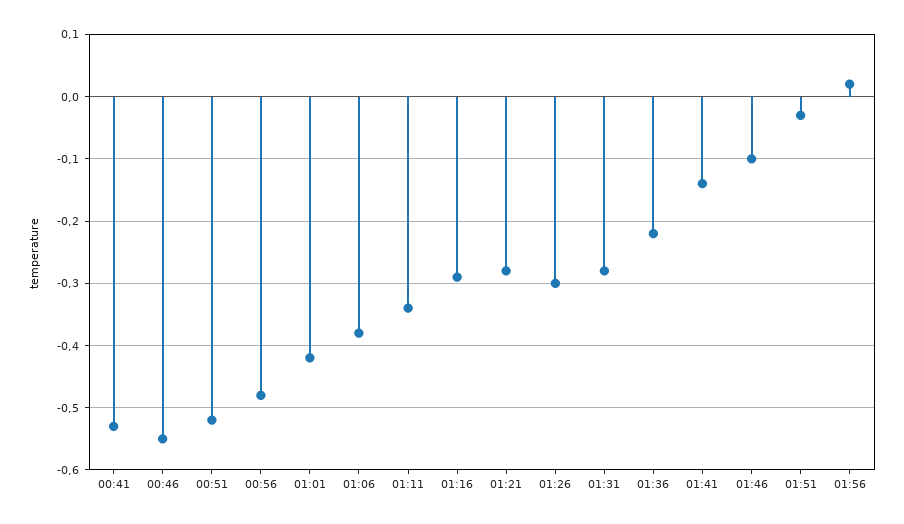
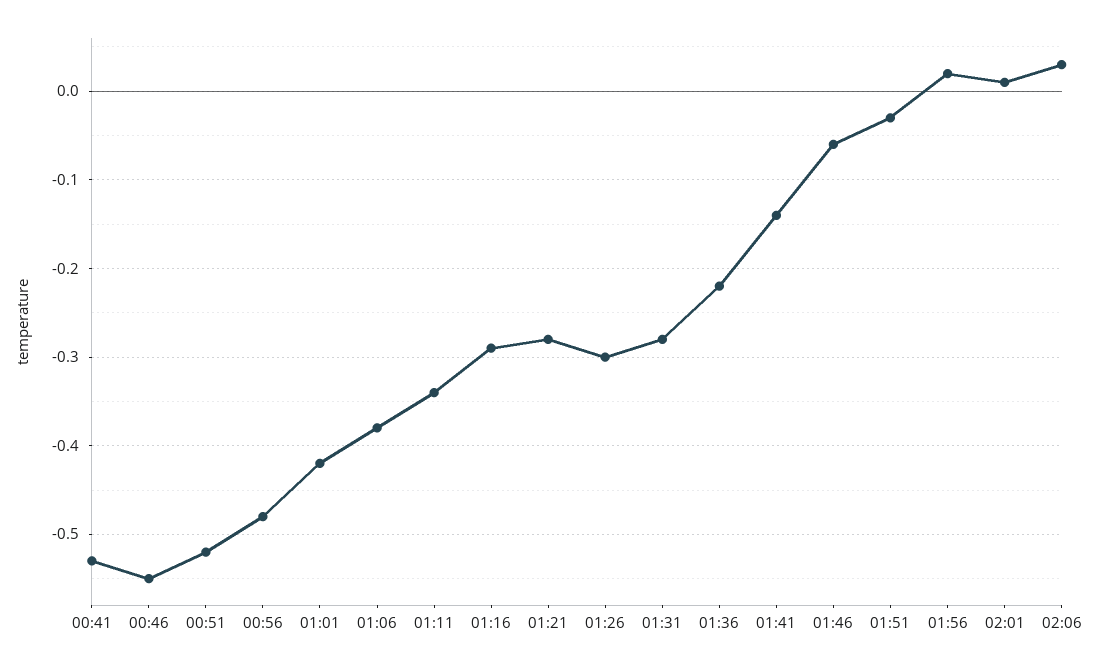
01:46: -0.1 -> -0.06
02:01: none -> 0.01
02:06: none -> 0.03

